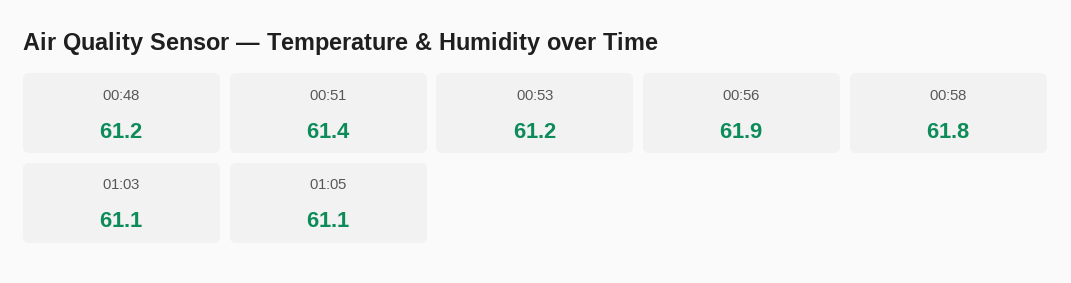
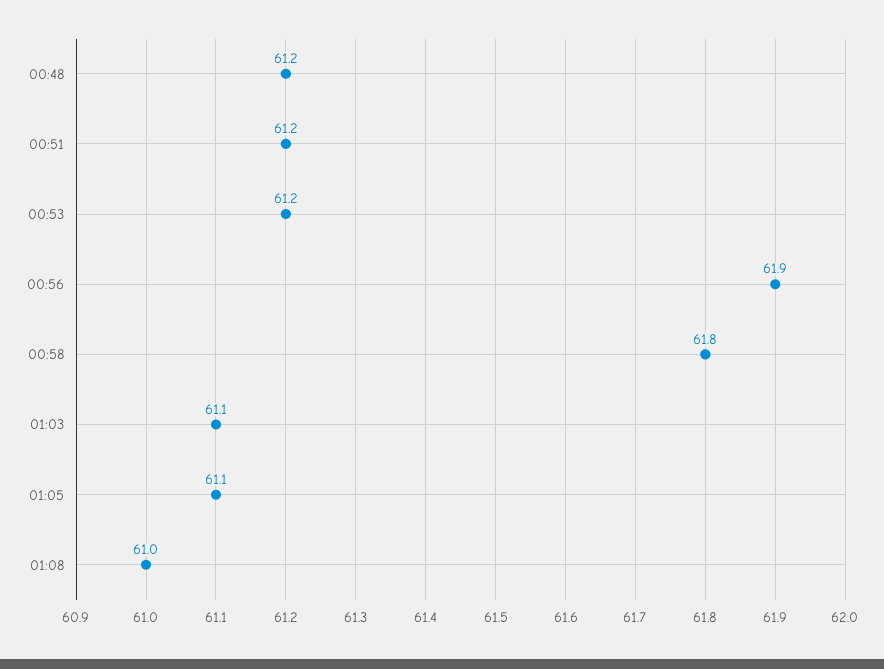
00:51: 61.4 -> 61.2
01:08: none -> 61

